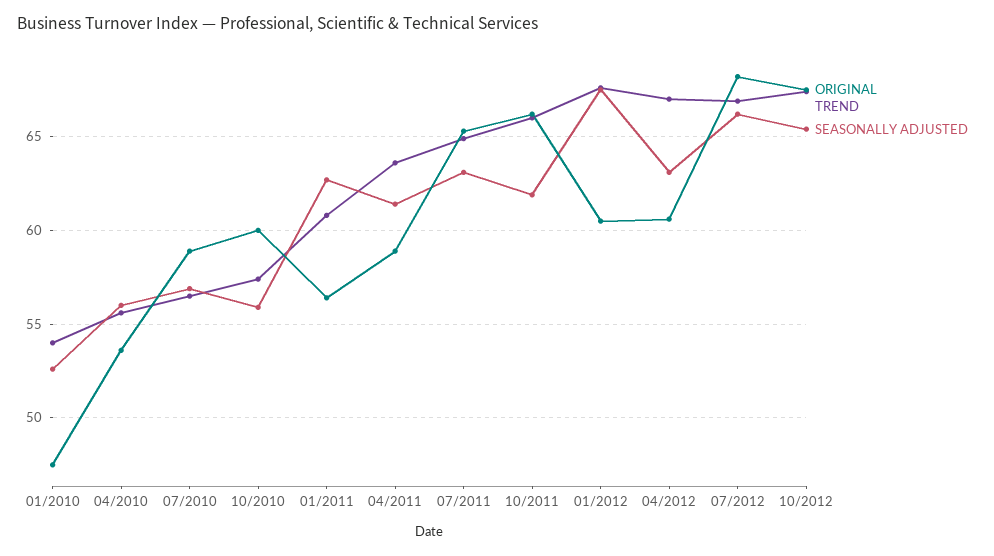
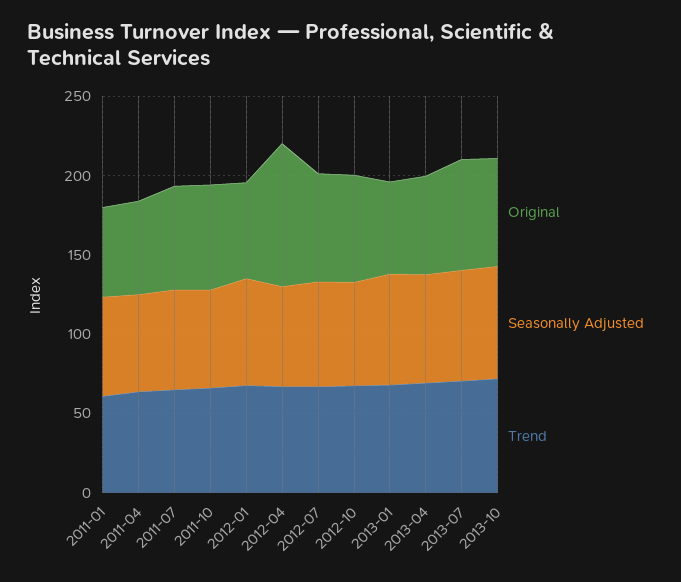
ORIGINAL, 01/2010: 47.5 -> none
TREND, 01/2010: 54 -> none
SEASONALLY ADJUSTED, 01/2010: 52.5 -> none
ORIGINAL, 04/2010: 53.5 -> none
TREND, 04/2010: 55.5 -> none
SEASONALLY ADJUSTED, 04/2010: 56 -> none
ORIGINAL, 07/2010: 59 -> none
TREND, 07/2010: 56.5 -> none
SEASONALLY ADJUSTED, 07/2010: 57 -> none
ORIGINAL, 10/2010: 60 -> none
TREND, 10/2010: 57.5 -> none
SEASONALLY ADJUSTED, 10/2010: 56 -> none
ORIGINAL, 04/2012: 60.5 -> 90
ORIGINAL, 2013-01: none -> 60
SEASONALLY ADJUSTED, 2013-01: none -> 70
TREND, 2013-01: none -> 70
ORIGINAL, 2013-04: none -> 60
SEASONALLY ADJUSTED, 2013-04: none -> 70
TREND, 2013-04: none -> 70
ORIGINAL, 2013-07: none -> 70
SEASONALLY ADJUSTED, 2013-07: none -> 70
TREND, 2013-07: none -> 70
ORIGINAL, 2013-10: none -> 70
SEASONALLY ADJUSTED, 2013-10: none -> 70
TREND, 2013-10: none -> 70

